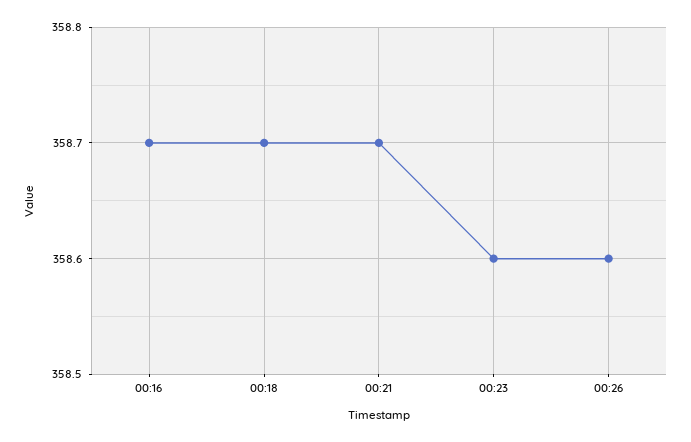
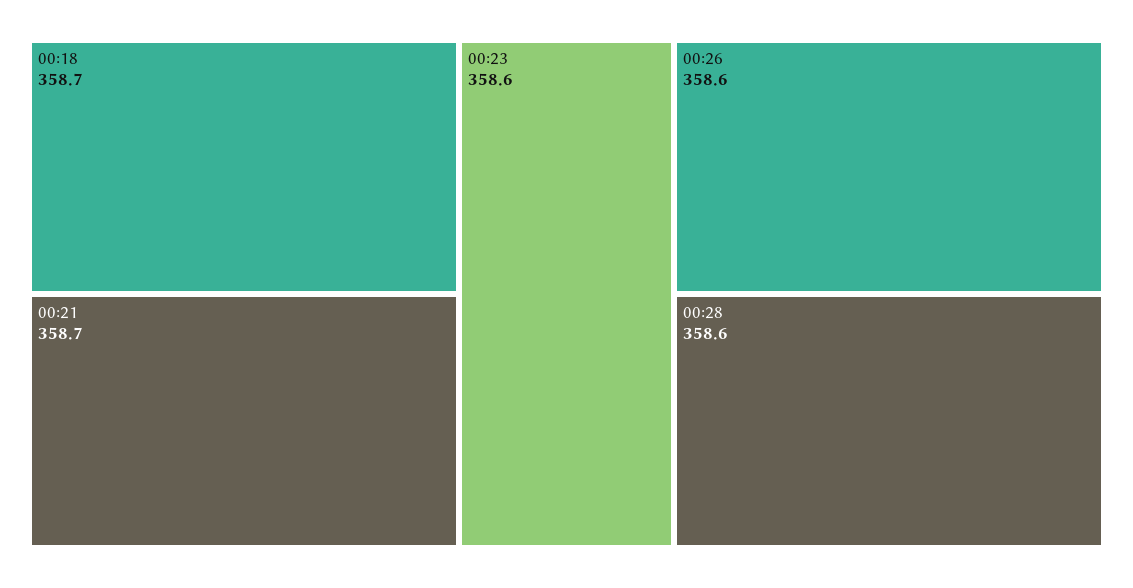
00:16: 358.7 -> none
00:28: none -> 358.6

